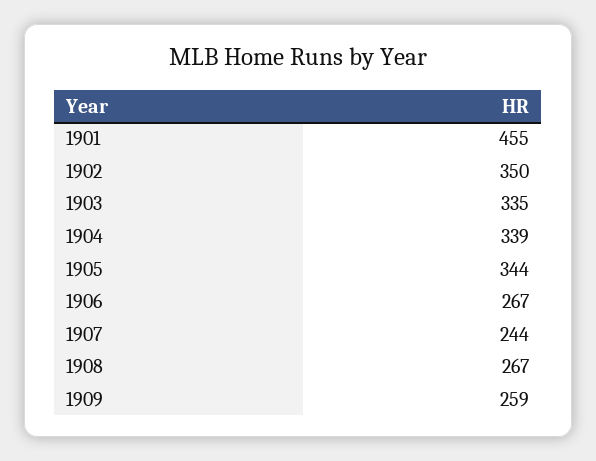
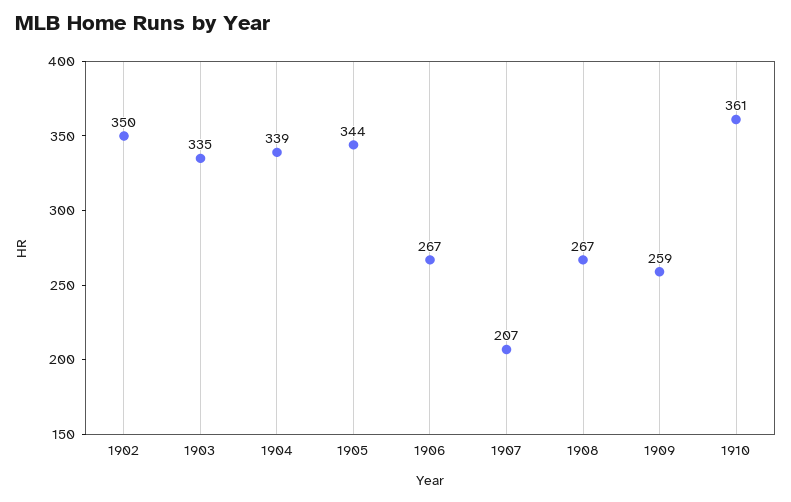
1901: 455 -> none
1907: 244 -> 207
1910: none -> 361

